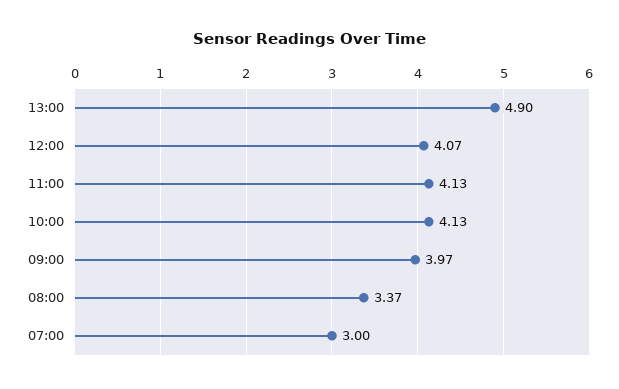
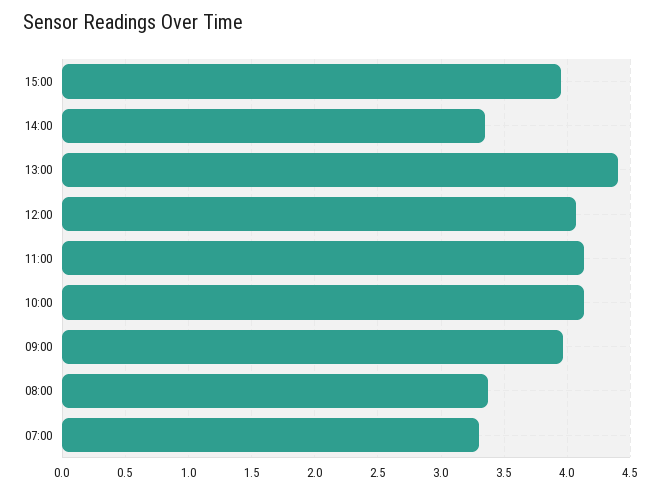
13:00: 4.9 -> 4.4
07:00: 3 -> 3.3
15:00: none -> 3.95
14:00: none -> 3.35

